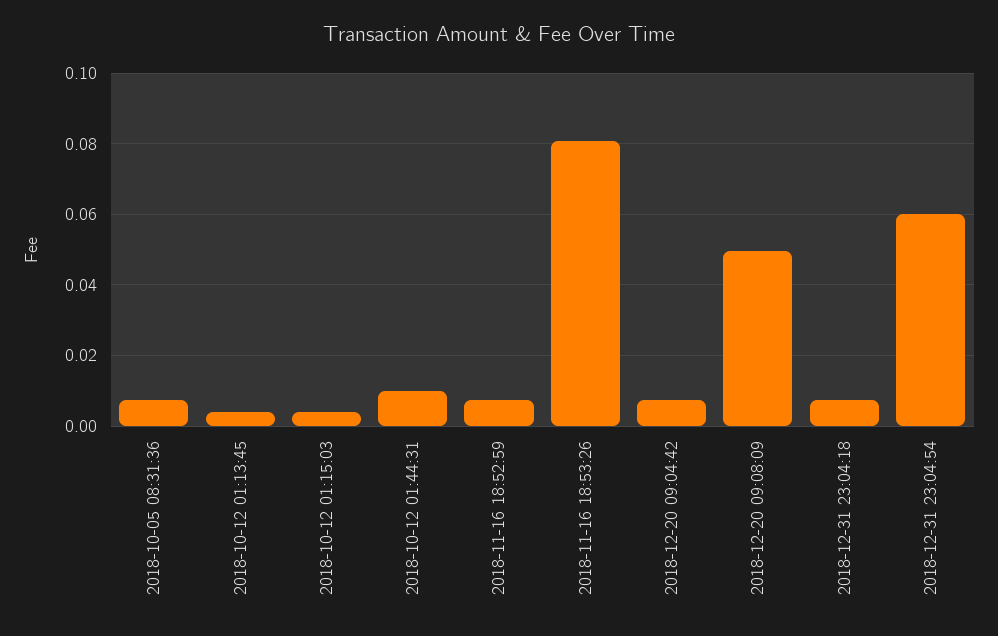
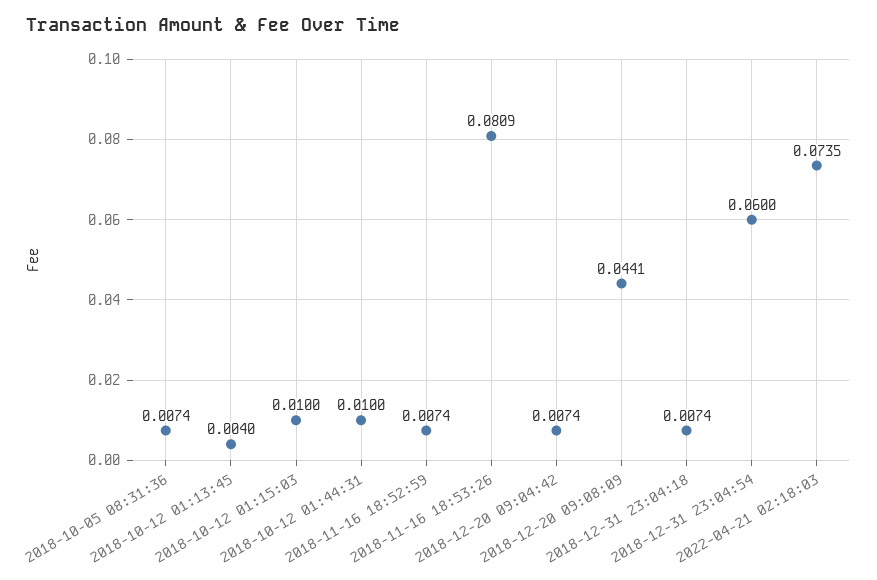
2018-10-12 01:15:03: 0.004 -> 0.01
2018-12-20 09:08:09: 0.05 -> 0.0441
2022-04-21 02:18:03: none -> 0.0735

